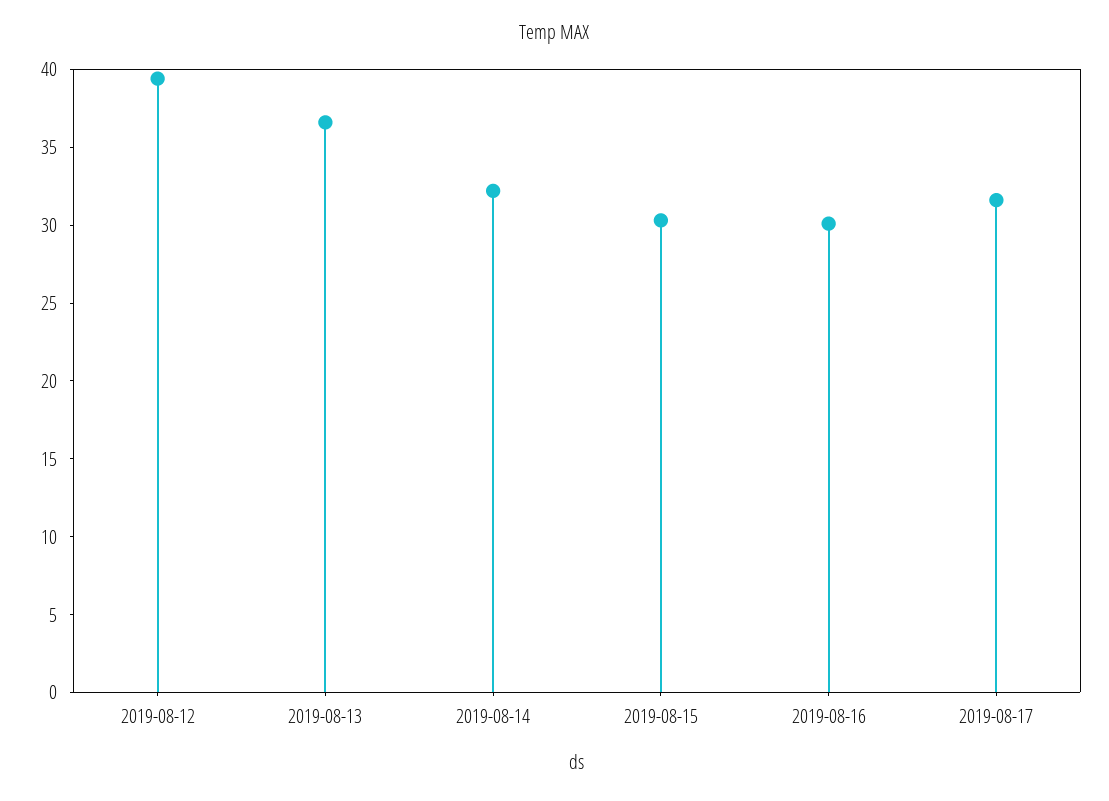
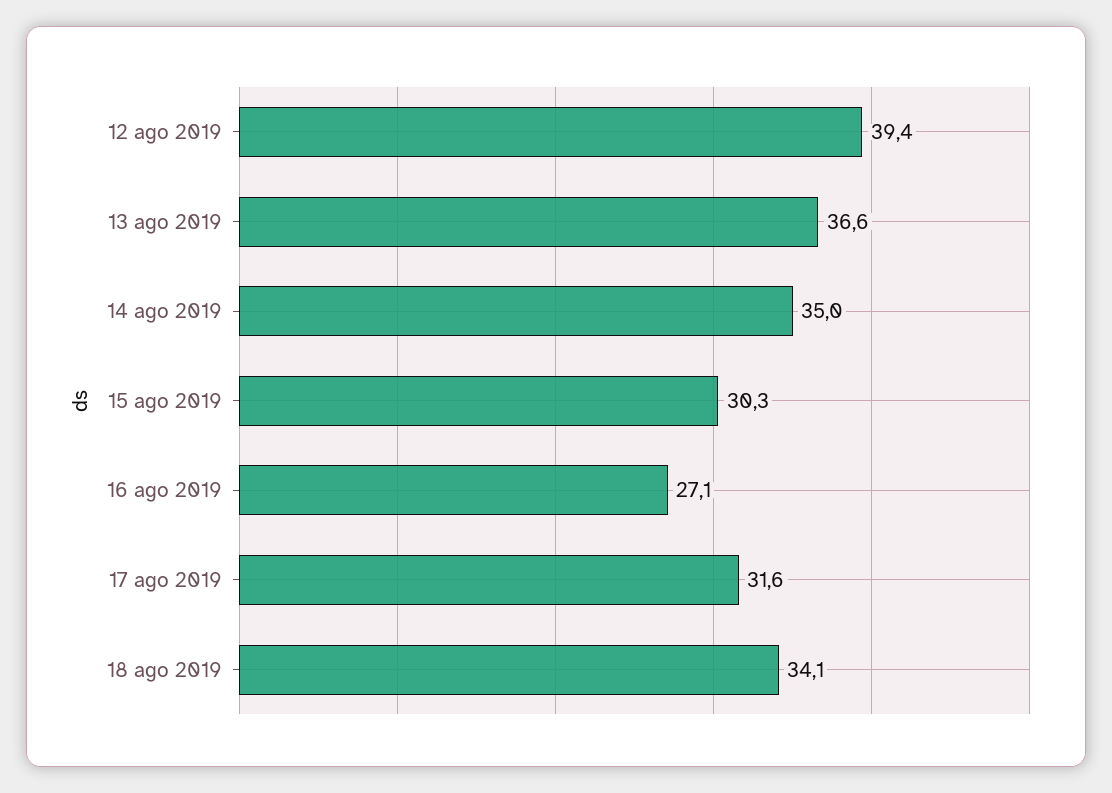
2019-08-14: 32 -> 35
2019-08-16: 30 -> 27.1
18 ago 2019: none -> 34.1

